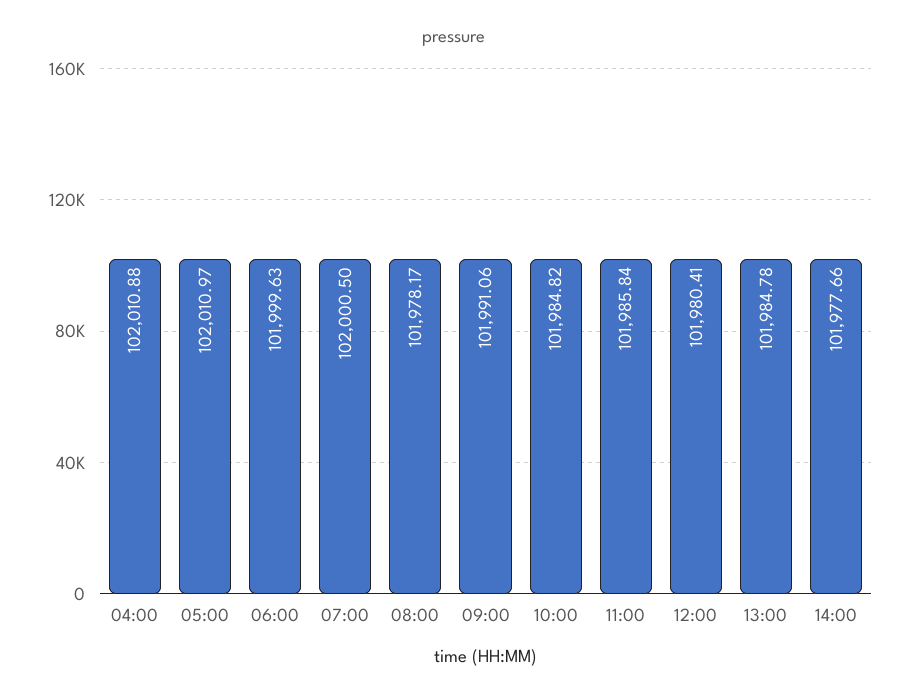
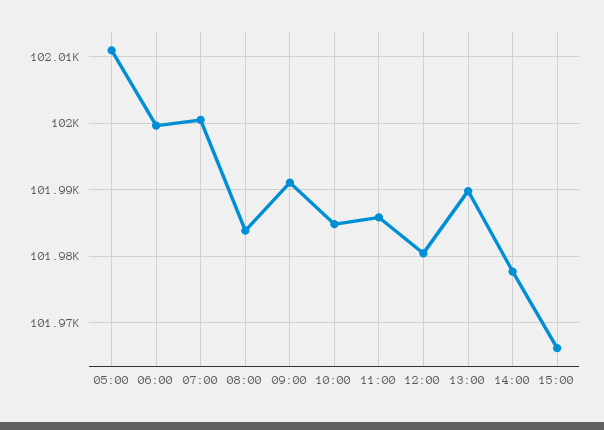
04:00: 102010.88 -> none
08:00: 101978.17 -> 101984
13:00: 101984.78 -> 101990
15:00: none -> 101966

